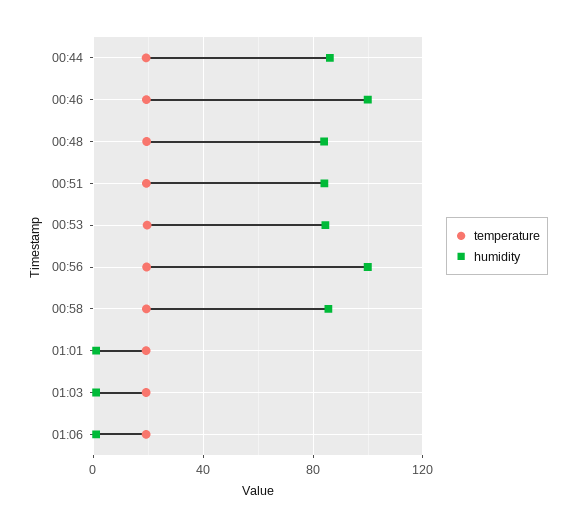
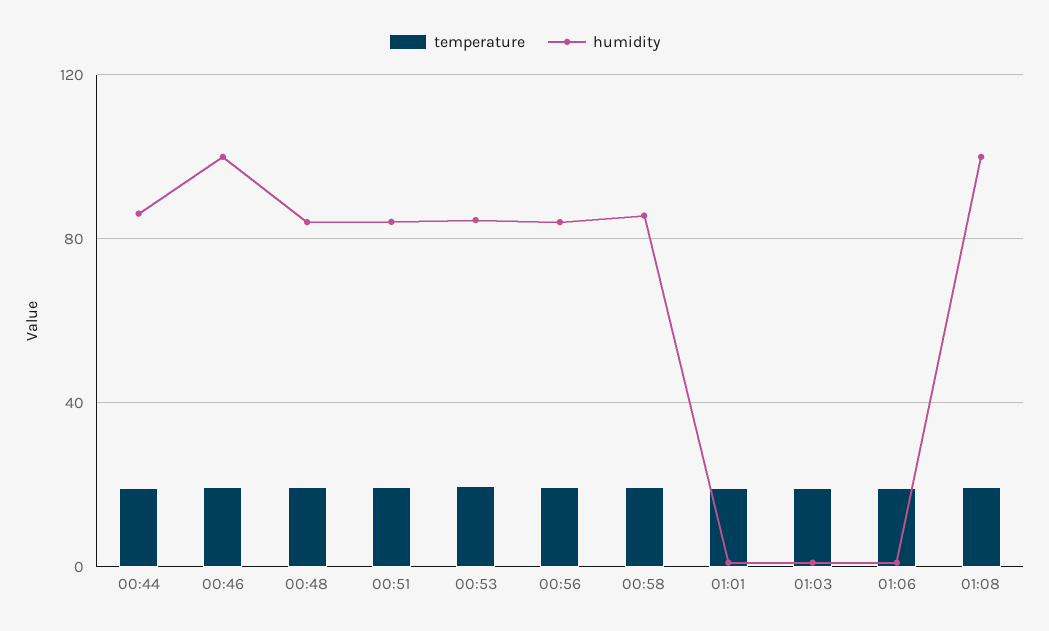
humidity, 00:56: 100 -> 85
temperature, 01:08: none -> 20
humidity, 01:08: none -> 100

